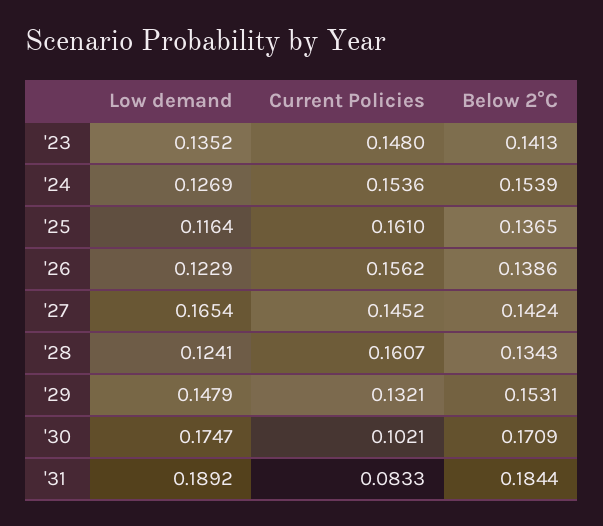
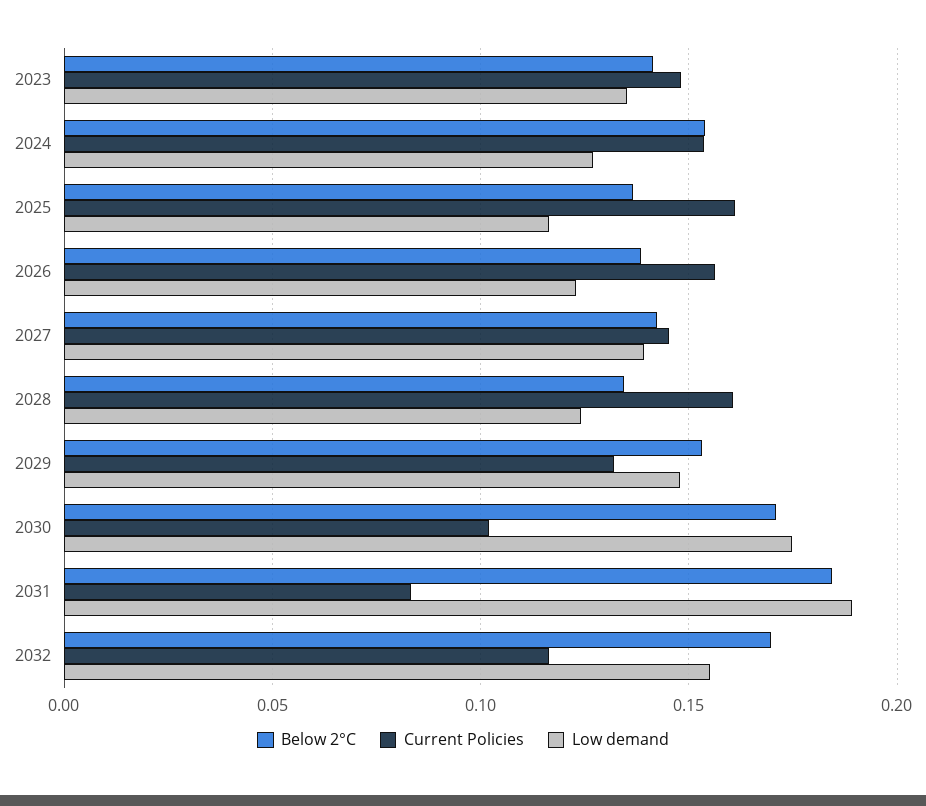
Low demand, '27: 0.1654 -> 0.14
Below 2°C, 2032: none -> 0.17
Current Policies, 2032: none -> 0.115
Low demand, 2032: none -> 0.155

